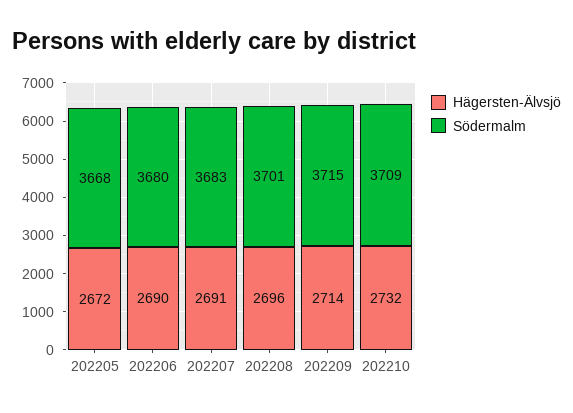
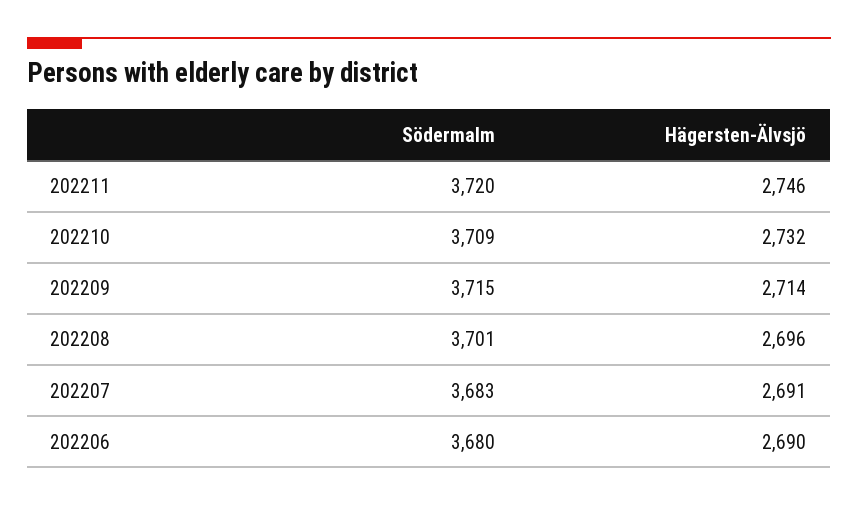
Hägersten-Älvsjö, 202205: 2672 -> none
Södermalm, 202205: 3668 -> none
Södermalm, 202211: none -> 3720
Hägersten-Älvsjö, 202211: none -> 2746

